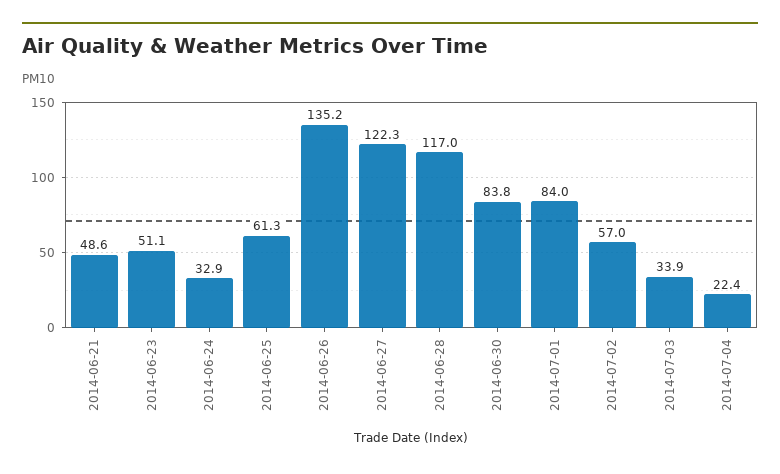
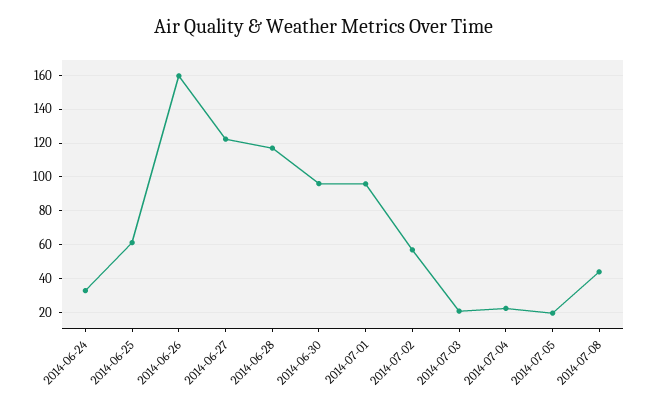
2014-06-21: 48.6 -> none
2014-06-23: 51.1 -> none
2014-06-26: 135.2 -> 160
2014-06-30: 83.8 -> 95
2014-07-01: 84 -> 95
2014-07-03: 33.9 -> 20
2014-07-05: none -> 20
2014-07-08: none -> 45

